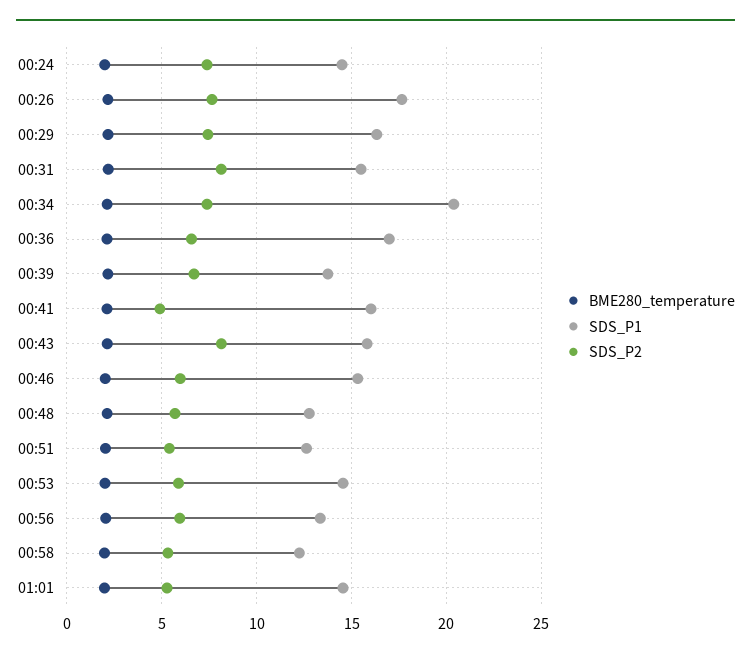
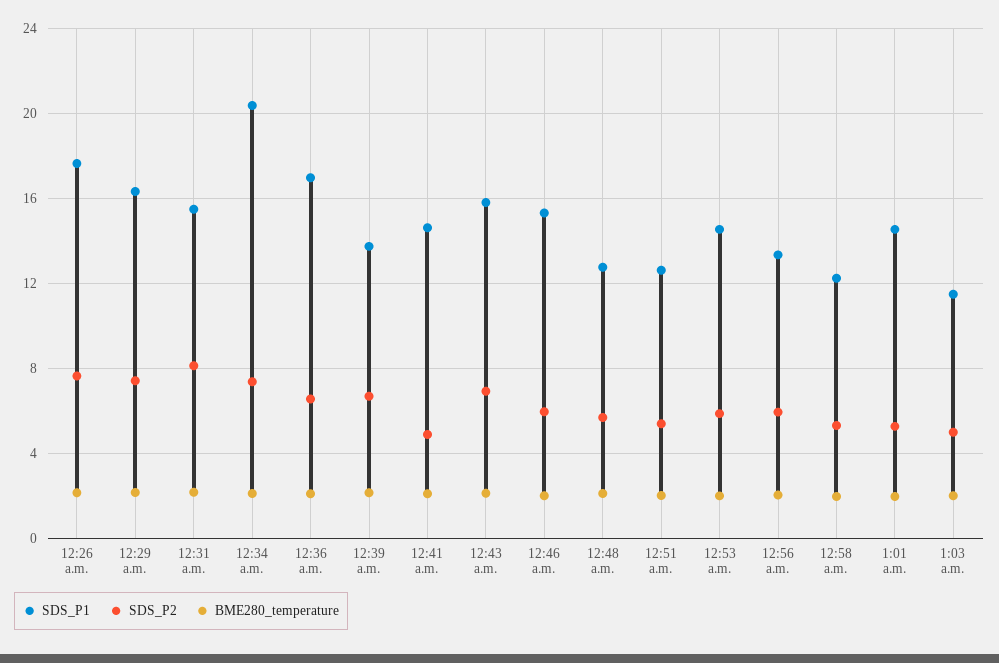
BME280_temperature, 00:24: 2 -> none
SDS_P1, 00:24: 14.5 -> none
SDS_P2, 00:24: 7.5 -> none
SDS_P1, 00:41: 16 -> 14.5
SDS_P2, 00:43: 8 -> 7
SDS_P1, 1:03 a.m.: none -> 11.5
SDS_P2, 1:03 a.m.: none -> 5
BME280_temperature, 1:03 a.m.: none -> 2

